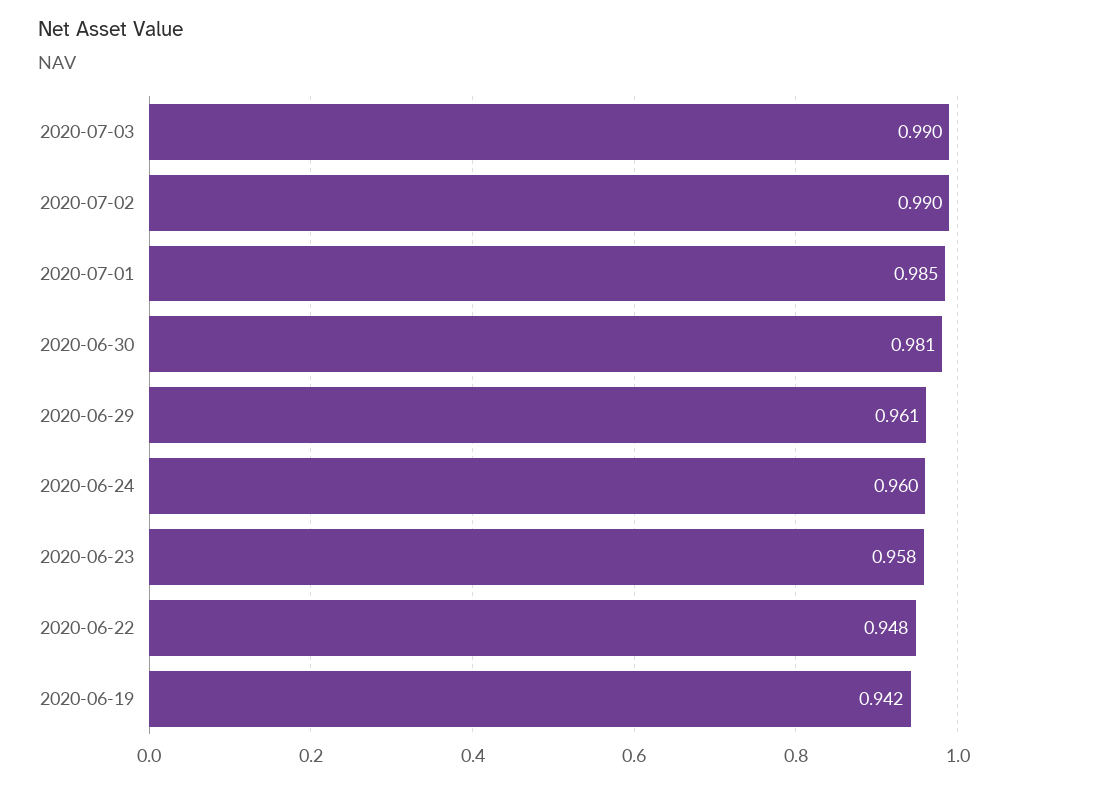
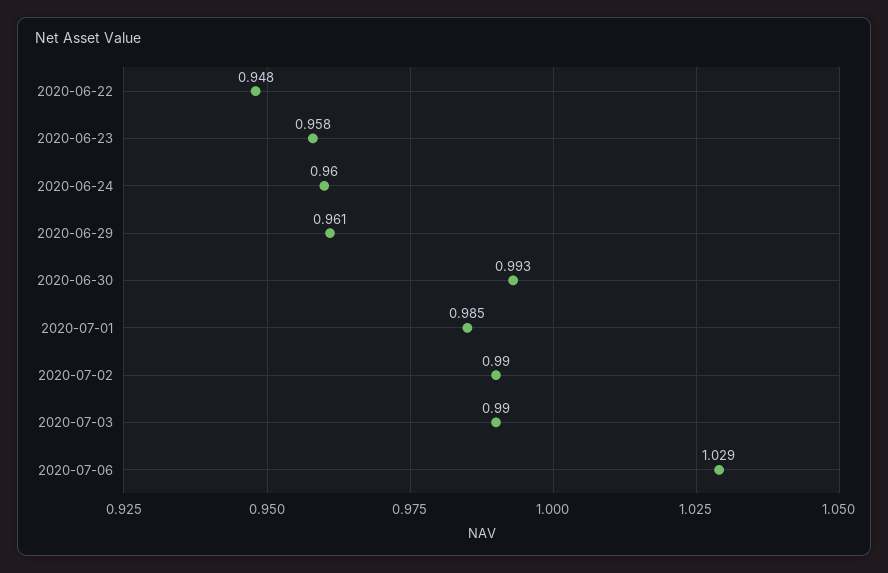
2020-06-30: 0.981 -> 0.993
2020-06-19: 0.942 -> none
2020-07-06: none -> 1.029

